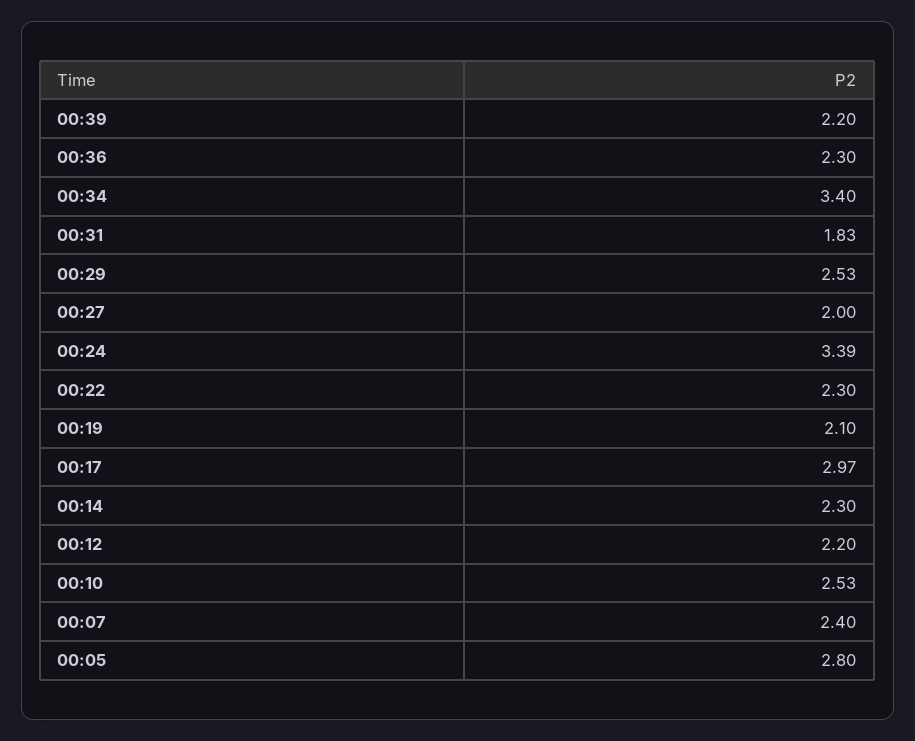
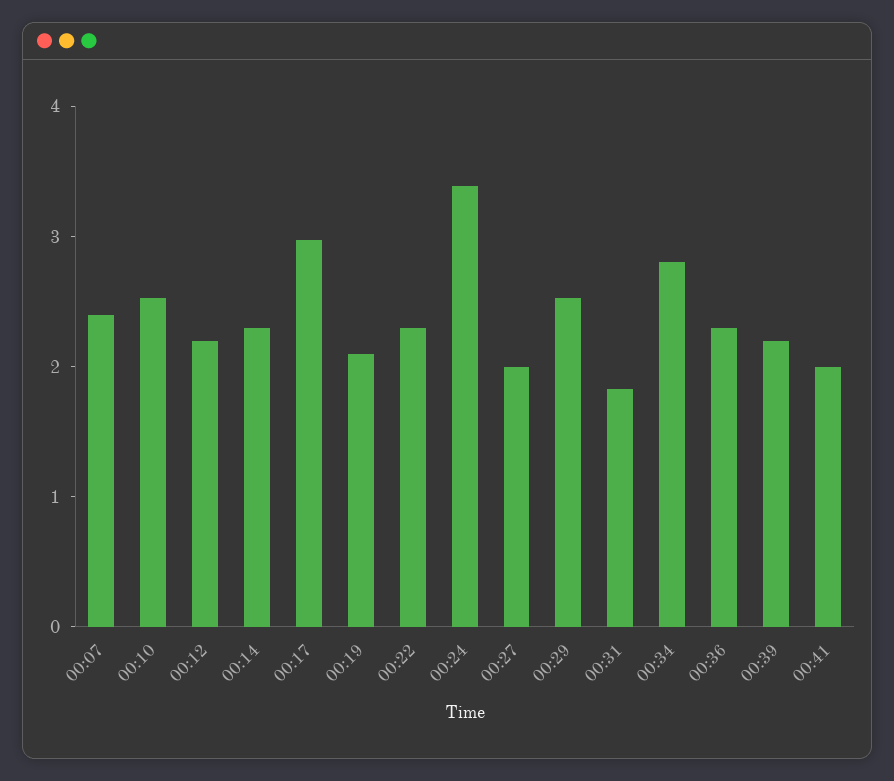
00:34: 3.4 -> 2.8
00:05: 2.8 -> none
00:41: none -> 2

